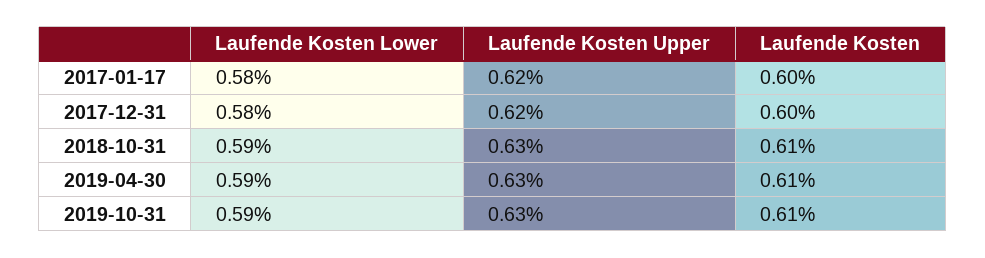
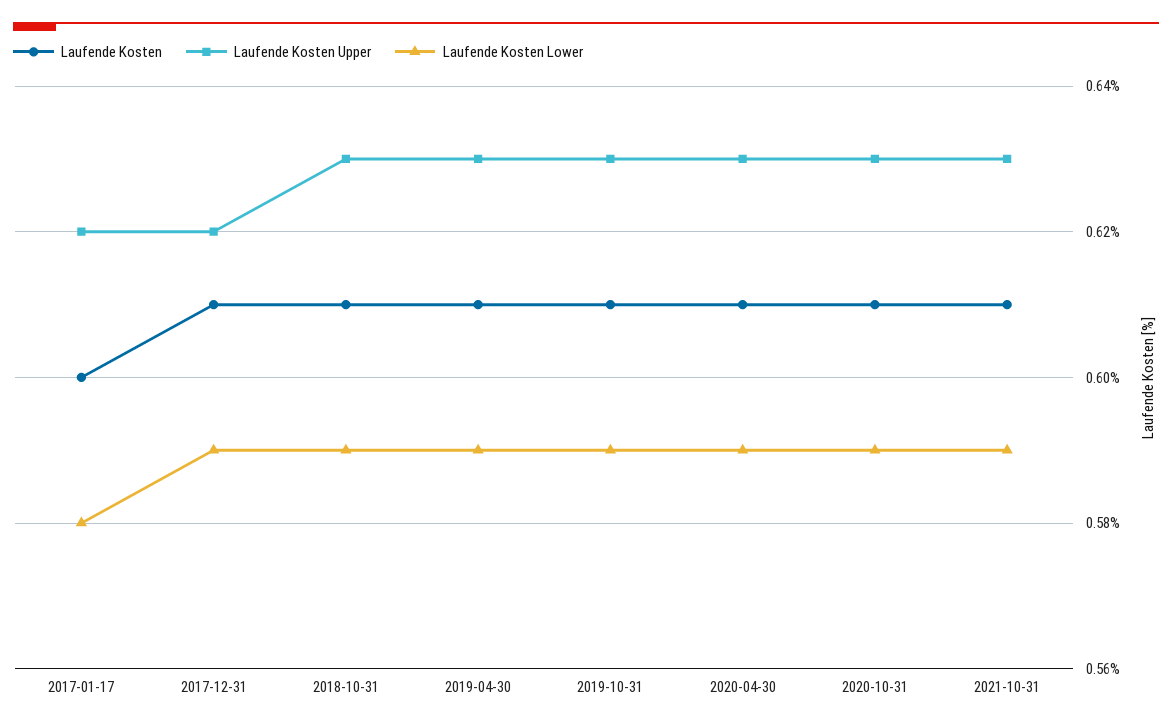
Laufende Kosten Lower, 2017-12-31: 0.58 -> 0.59
Laufende Kosten, 2017-12-31: 0.6 -> 0.61
Laufende Kosten, 2020-04-30: none -> 0.61
Laufende Kosten Upper, 2020-04-30: none -> 0.63
Laufende Kosten Lower, 2020-04-30: none -> 0.59
Laufende Kosten, 2020-10-31: none -> 0.61
Laufende Kosten Upper, 2020-10-31: none -> 0.63
Laufende Kosten Lower, 2020-10-31: none -> 0.59
Laufende Kosten, 2021-10-31: none -> 0.61
Laufende Kosten Upper, 2021-10-31: none -> 0.63
Laufende Kosten Lower, 2021-10-31: none -> 0.59

